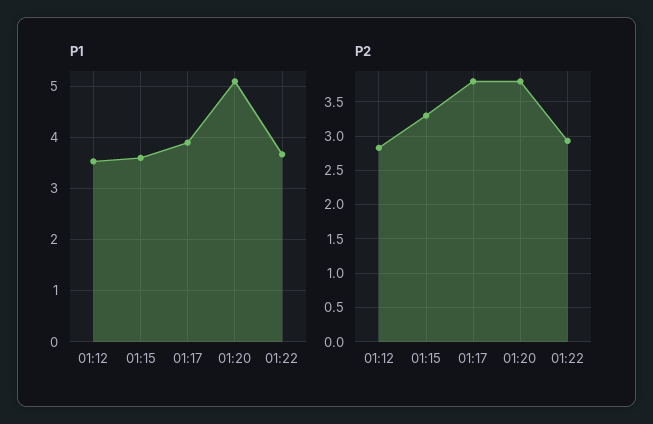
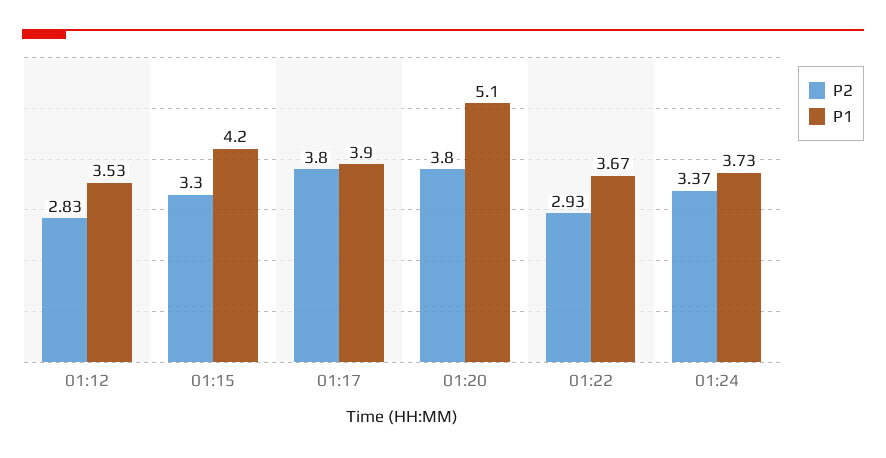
P1, 01:15: 3.6 -> 4.2
P2, 01:24: none -> 3.37
P1, 01:24: none -> 3.73

